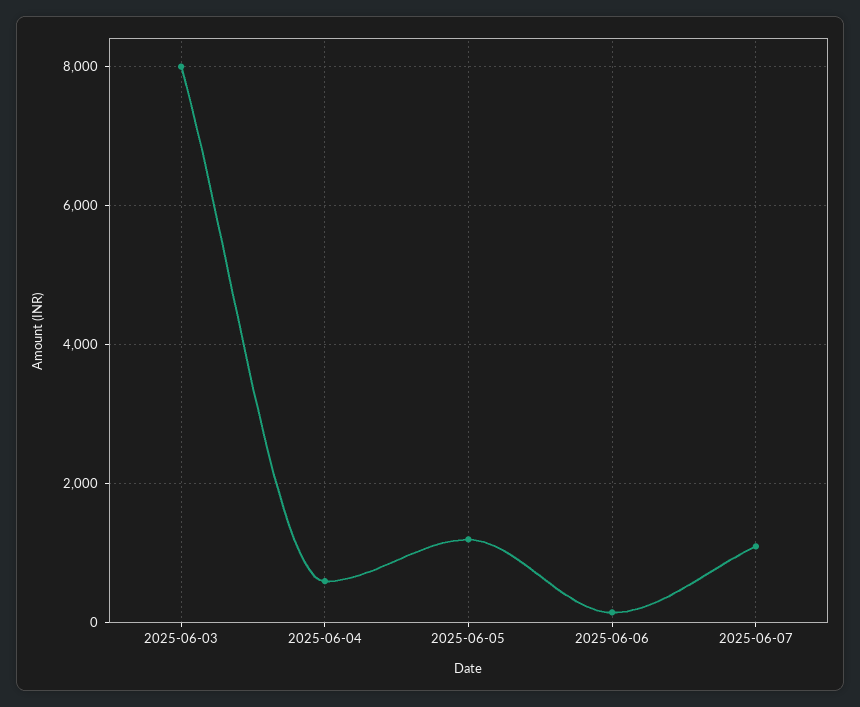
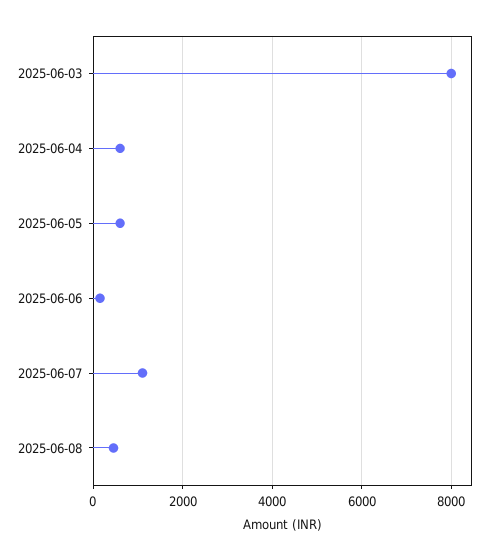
2025-06-05: 1200 -> 600
2025-06-08: none -> 400

